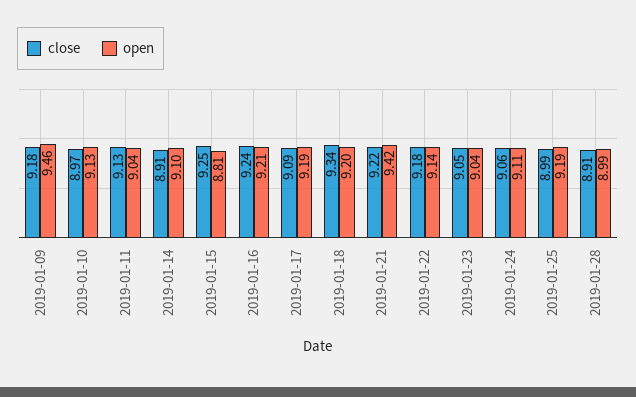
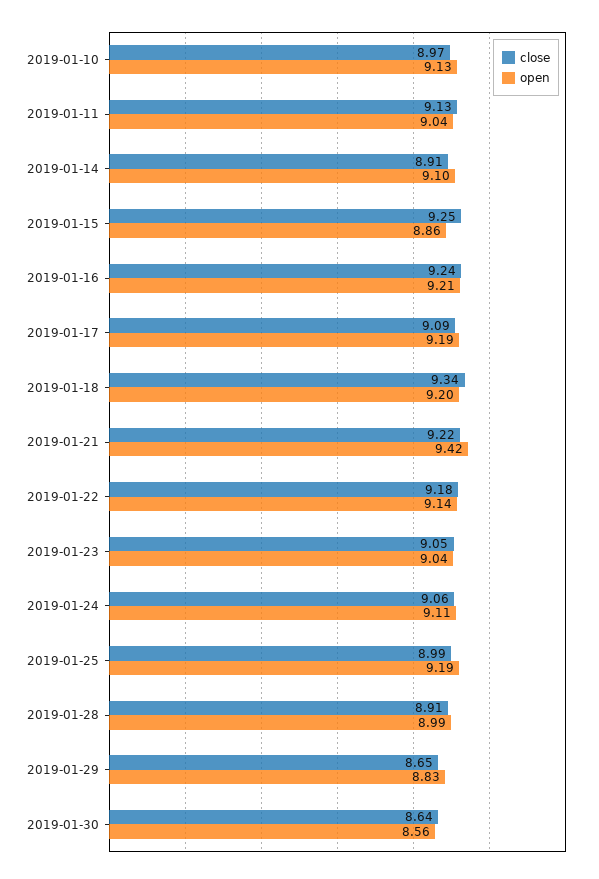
close, 2019-01-09: 9.18 -> none
open, 2019-01-09: 9.46 -> none
open, 2019-01-15: 8.81 -> 8.86
close, 2019-01-29: none -> 8.65
open, 2019-01-29: none -> 8.83
close, 2019-01-30: none -> 8.64
open, 2019-01-30: none -> 8.56

